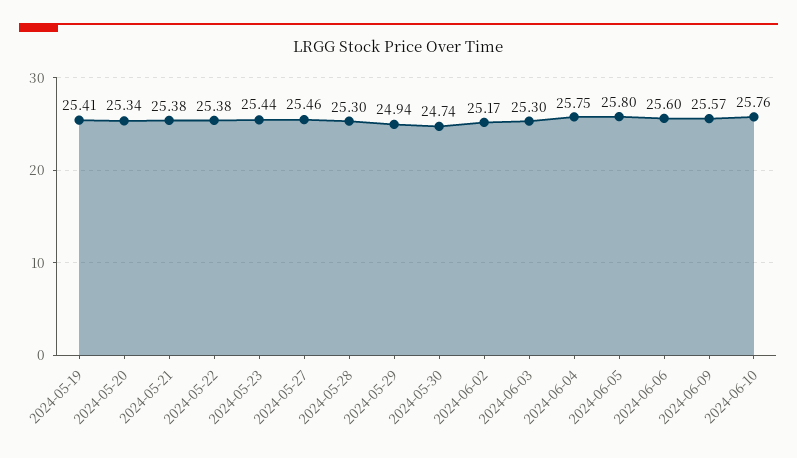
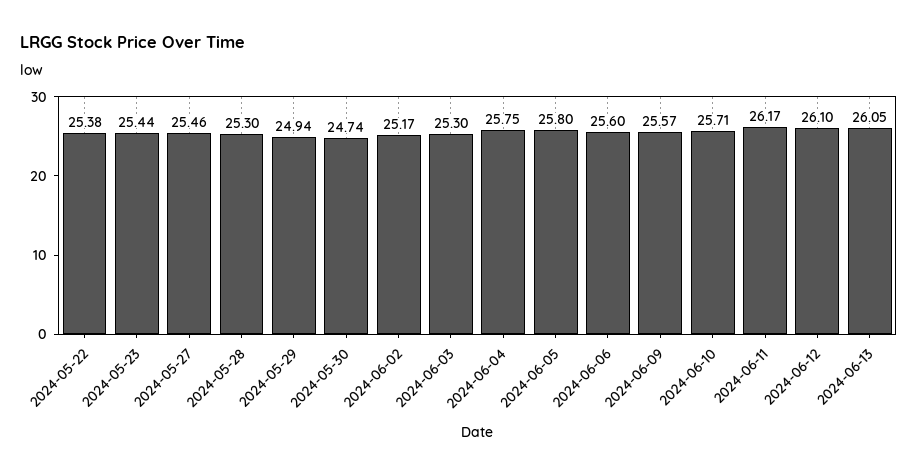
2024-05-19: 25.41 -> none
2024-05-20: 25.34 -> none
2024-05-21: 25.38 -> none
2024-06-10: 25.76 -> 25.71
2024-06-11: none -> 26.17
2024-06-12: none -> 26.1
2024-06-13: none -> 26.05

